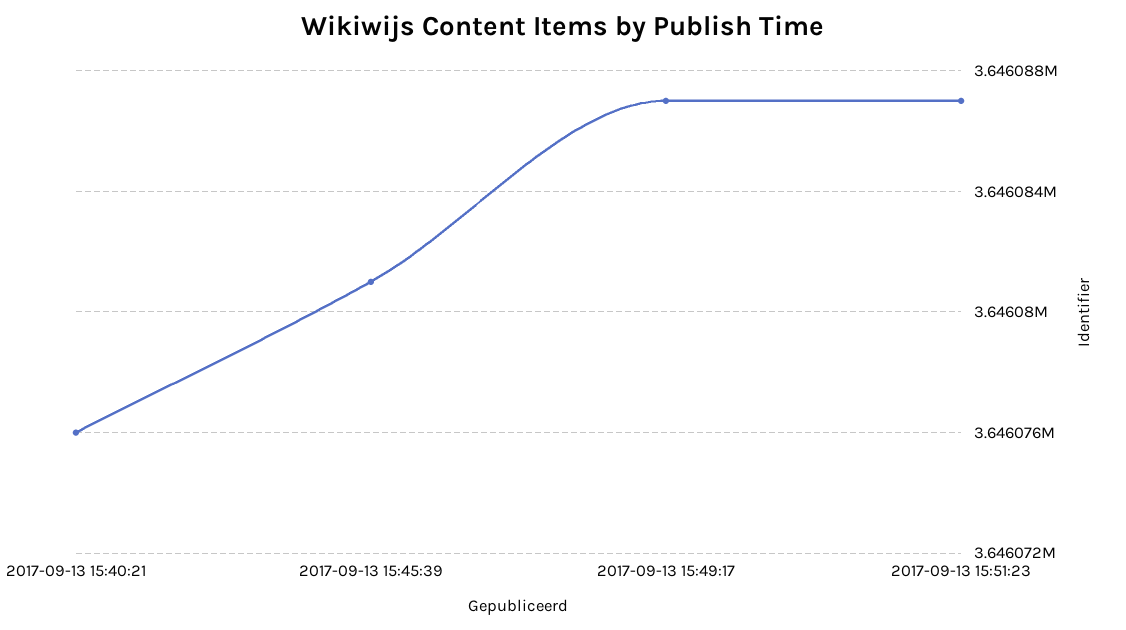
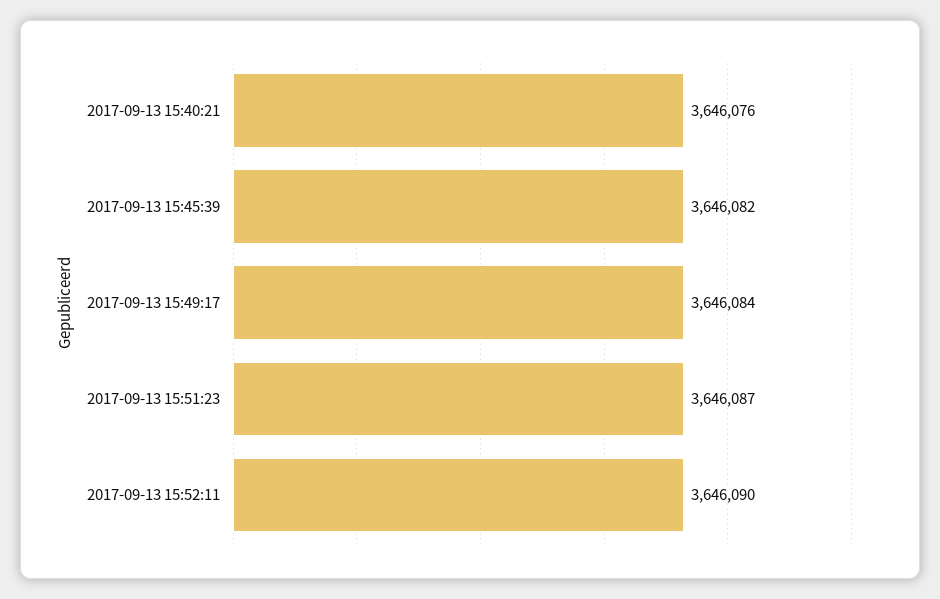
2017-09-13 15:45:39: 3646081 -> 3646082
2017-09-13 15:49:17: 3646087 -> 3646084
2017-09-13 15:52:11: none -> 3646090

